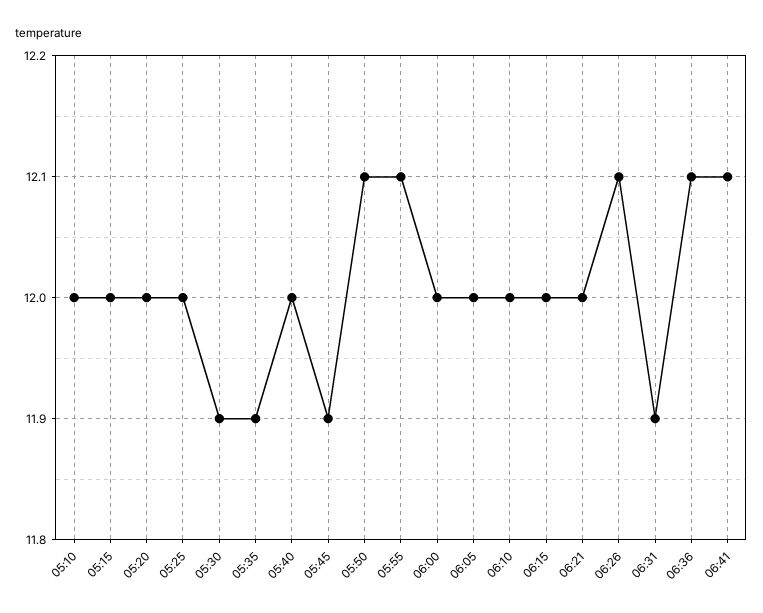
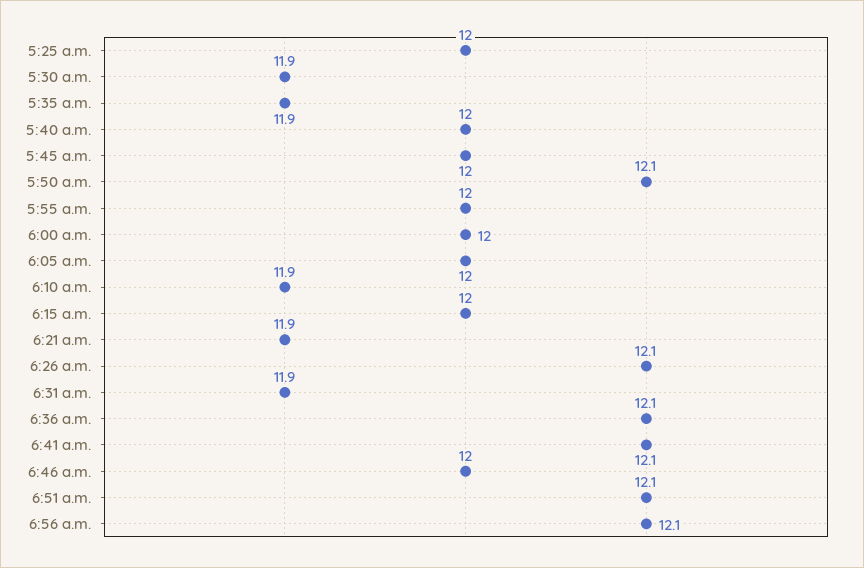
05:10: 12 -> none
05:15: 12 -> none
05:20: 12 -> none
05:45: 11.9 -> 12
05:55: 12.1 -> 12
06:10: 12 -> 11.9
06:21: 12 -> 11.9
6:46 a.m.: none -> 12
6:51 a.m.: none -> 12.1
6:56 a.m.: none -> 12.1

